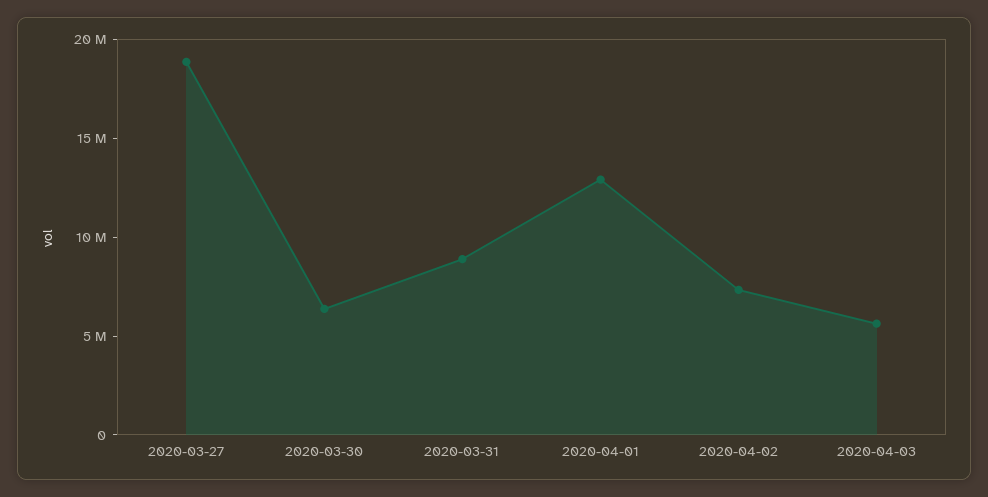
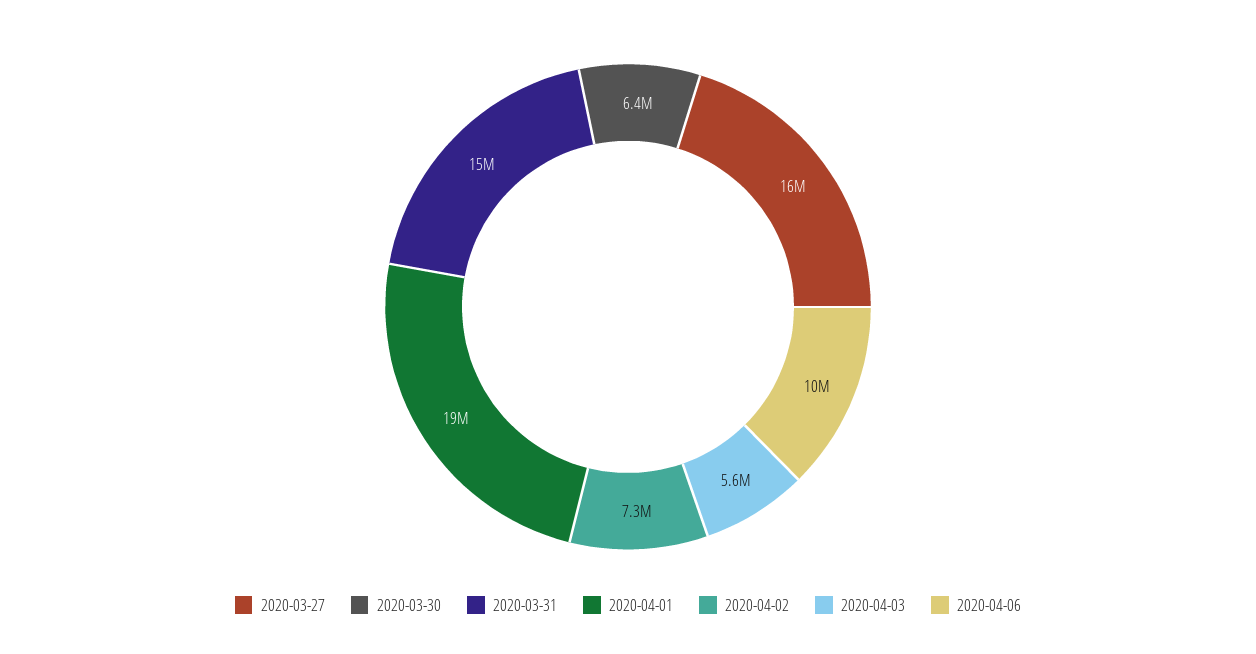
2020-03-27: 19000000 -> 16000000
2020-03-31: 9000000 -> 15000000
2020-04-01: 13000000 -> 19000000
2020-04-06: none -> 10000000

